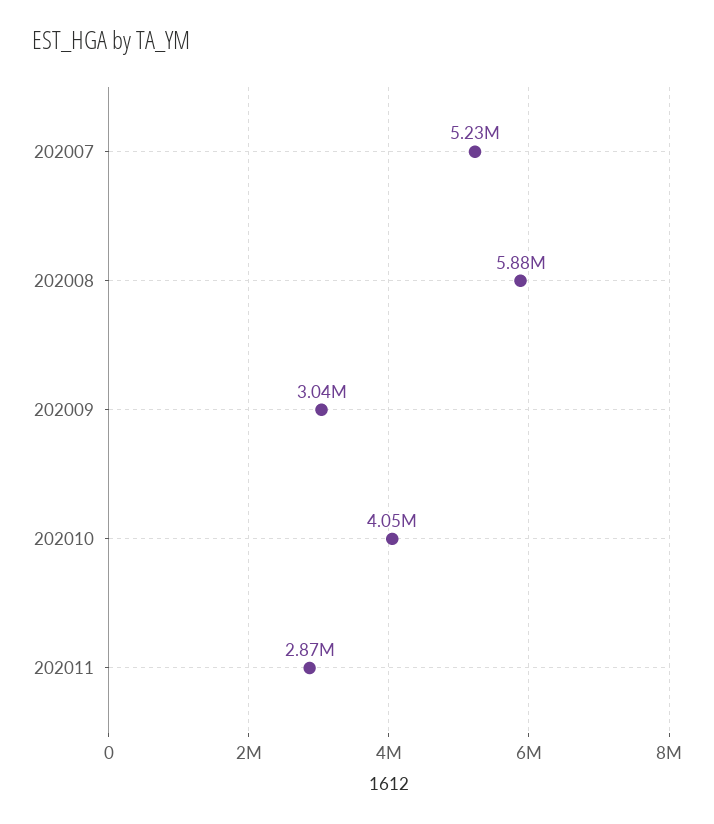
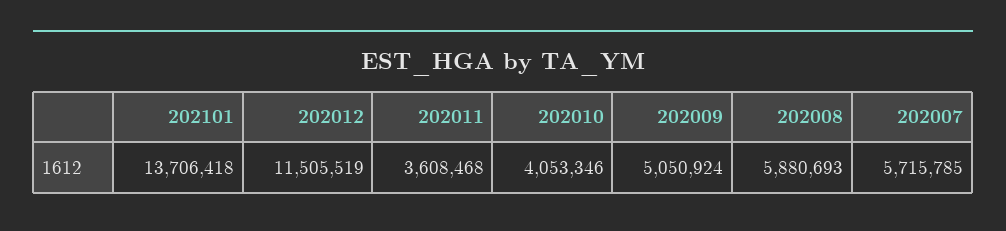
202007: 5230000 -> 5715785
202009: 3040000 -> 5050924
202011: 2870000 -> 3608468
202101: none -> 13706418
202012: none -> 11505519

